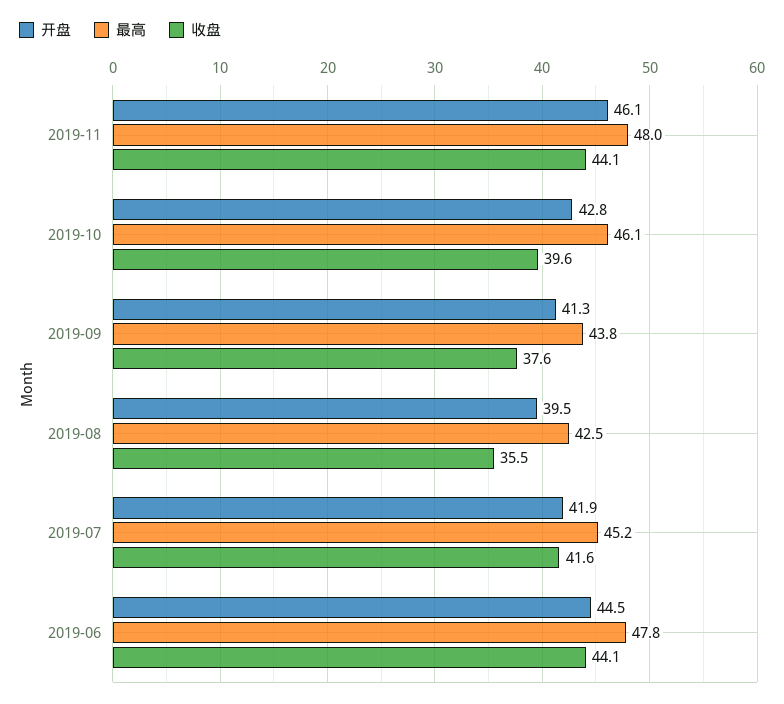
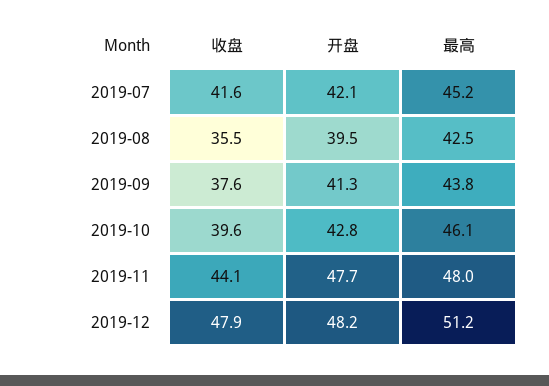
开盘, 2019-11: 46.1 -> 47.7
开盘, 2019-07: 41.9 -> 42.1
开盘, 2019-06: 44.5 -> none
最高, 2019-06: 47.8 -> none
收盘, 2019-06: 44.1 -> none
收盘, 2019-12: none -> 47.9
开盘, 2019-12: none -> 48.2
最高, 2019-12: none -> 51.2

